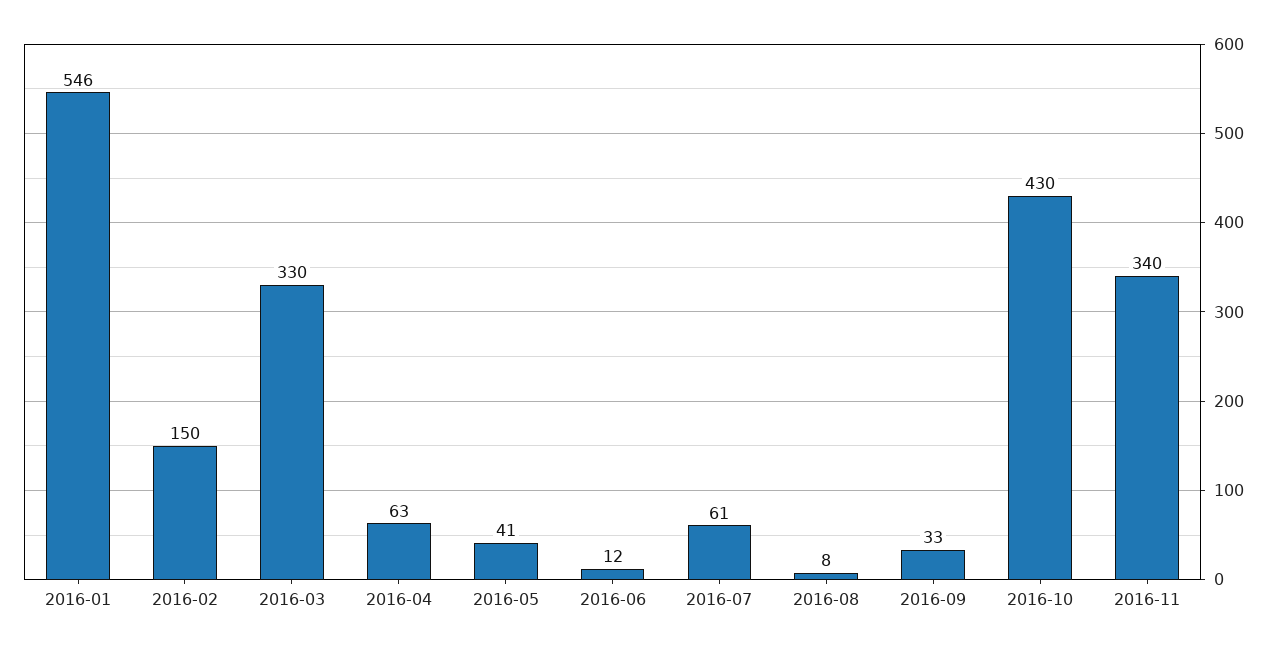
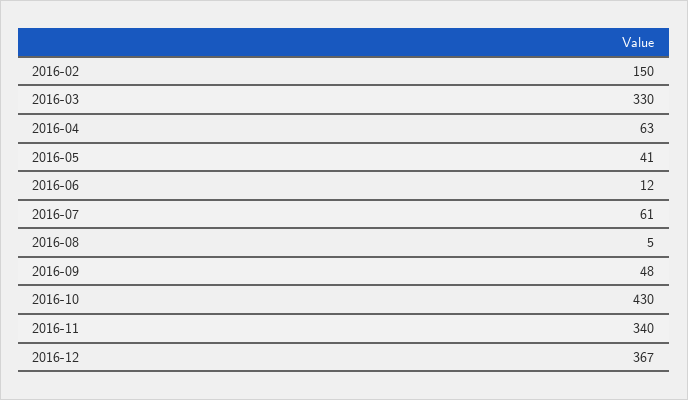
2016-01: 546 -> none
2016-08: 8 -> 5
2016-09: 33 -> 48
2016-12: none -> 367

